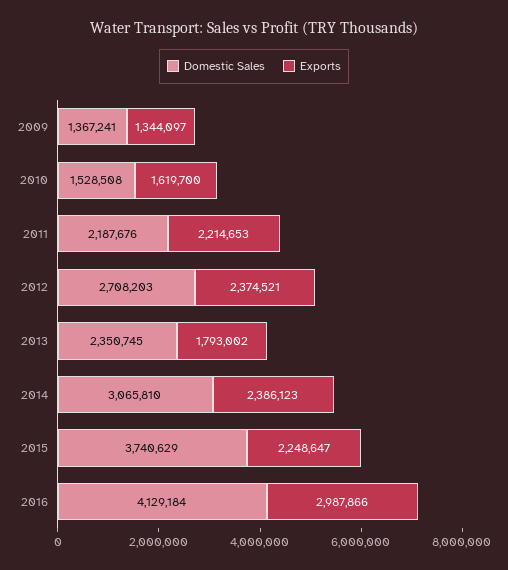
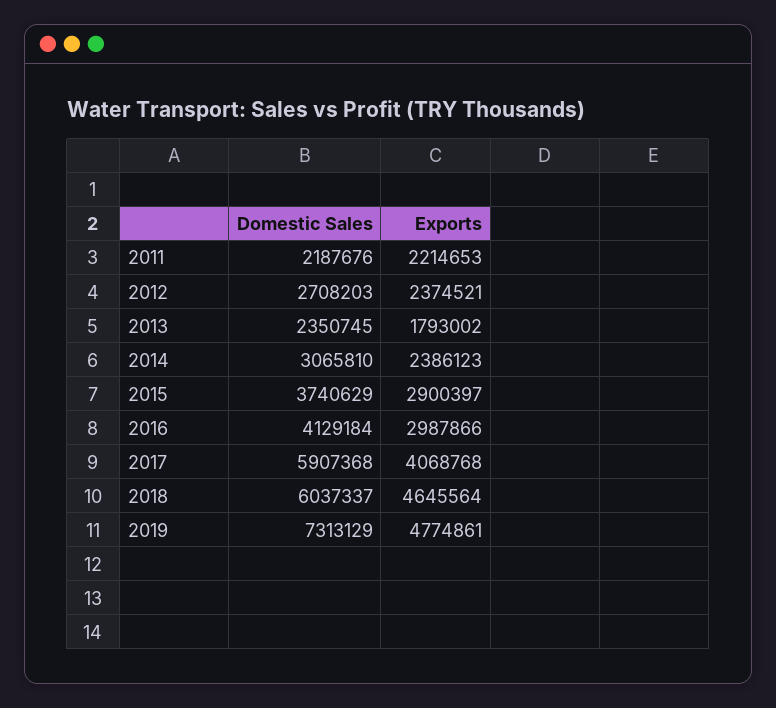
Domestic Sales, 2009: 1367241 -> none
Exports, 2009: 1344097 -> none
Domestic Sales, 2010: 1528508 -> none
Exports, 2010: 1619700 -> none
Exports, 2015: 2248647 -> 2900397
Domestic Sales, 2017: none -> 5907368
Exports, 2017: none -> 4068768
Domestic Sales, 2018: none -> 6037337
Exports, 2018: none -> 4645564
Domestic Sales, 2019: none -> 7313129
Exports, 2019: none -> 4774861

